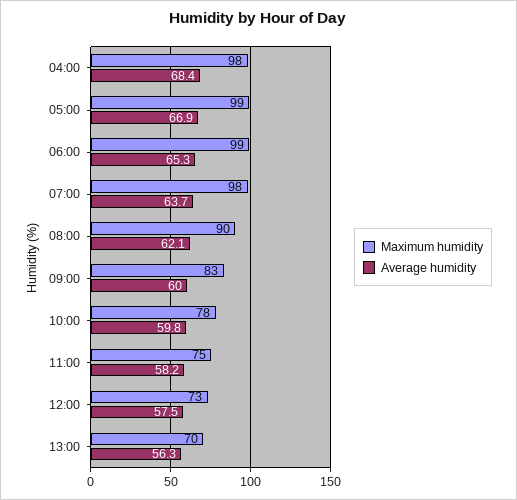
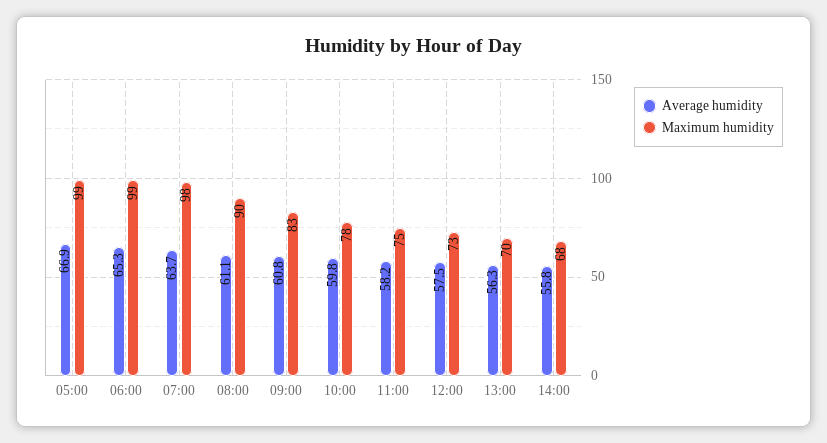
Maximum humidity, 04:00: 98 -> none
Average humidity, 04:00: 68.4 -> none
Average humidity, 08:00: 62.1 -> 61.1
Average humidity, 09:00: 60 -> 60.8
Average humidity, 14:00: none -> 55.8
Maximum humidity, 14:00: none -> 68

